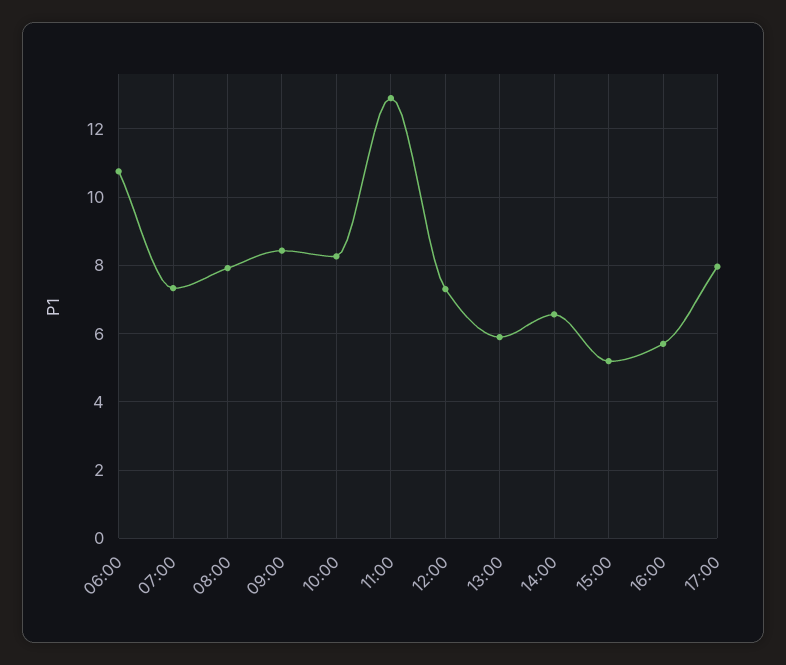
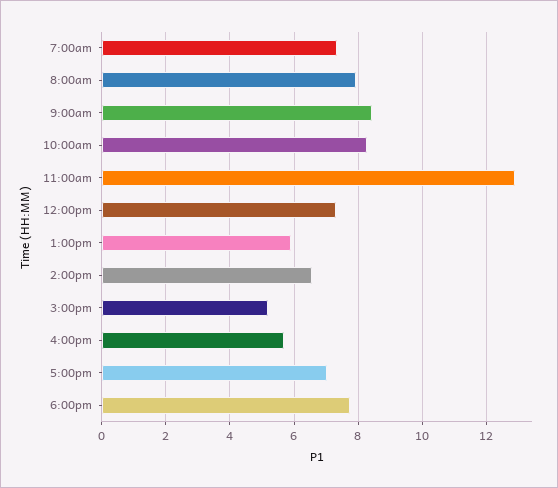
06:00: 10.8 -> none
17:00: 8 -> 7
6:00pm: none -> 7.8

